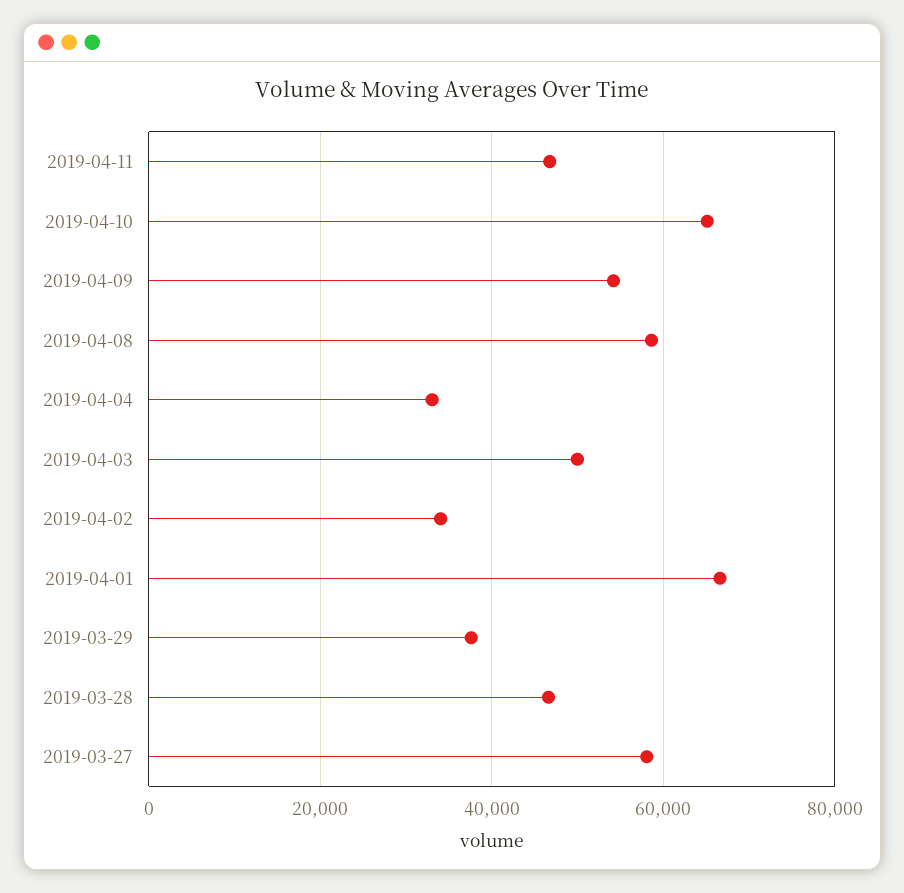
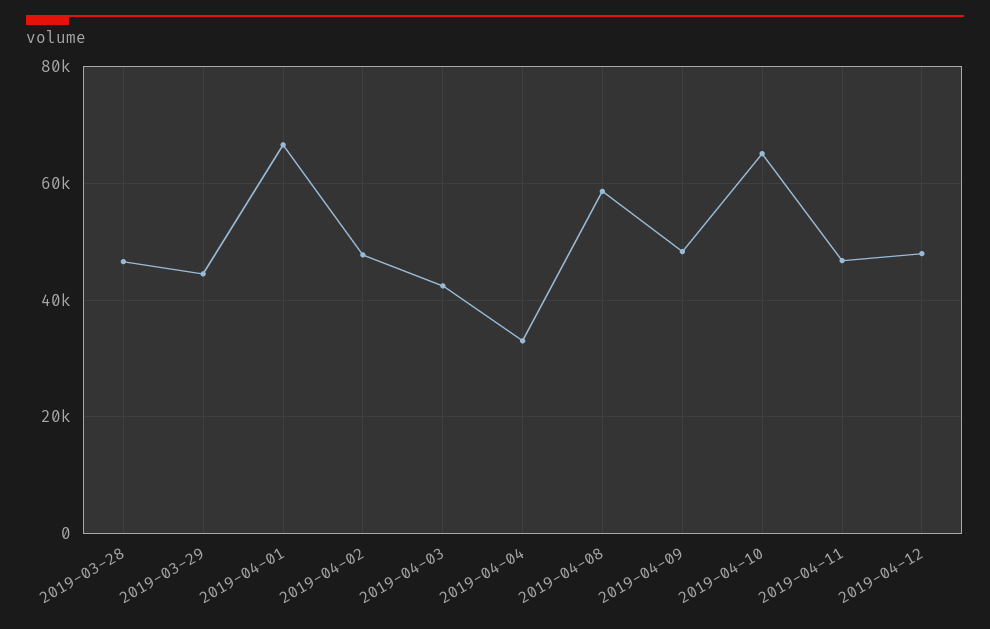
2019-04-09: 54000 -> 48000
2019-04-03: 50000 -> 42000
2019-04-02: 34000 -> 48000
2019-03-29: 38000 -> 44000
2019-03-27: 58000 -> none
2019-04-12: none -> 48000

